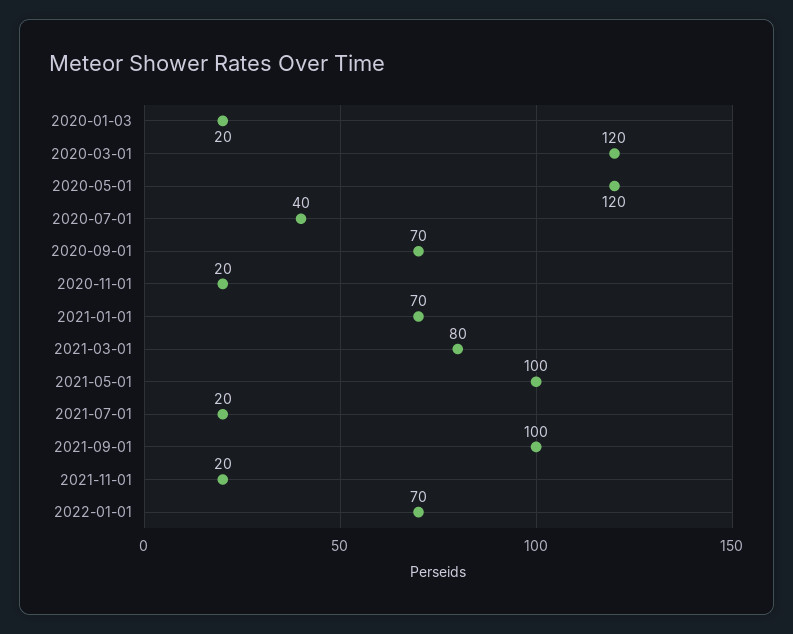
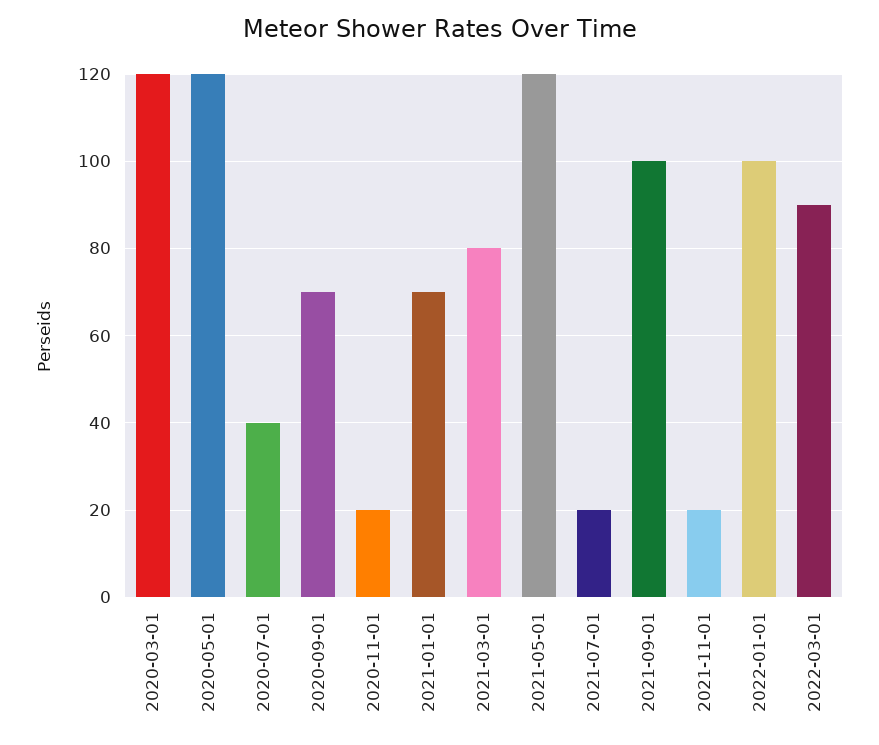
2020-01-03: 20 -> none
2021-05-01: 100 -> 120
2022-01-01: 70 -> 100
2022-03-01: none -> 90

